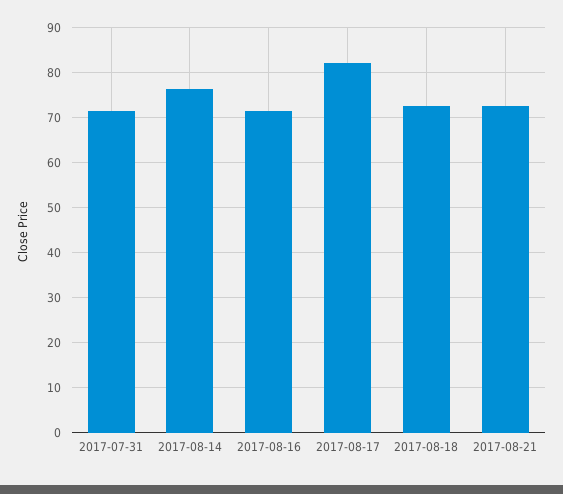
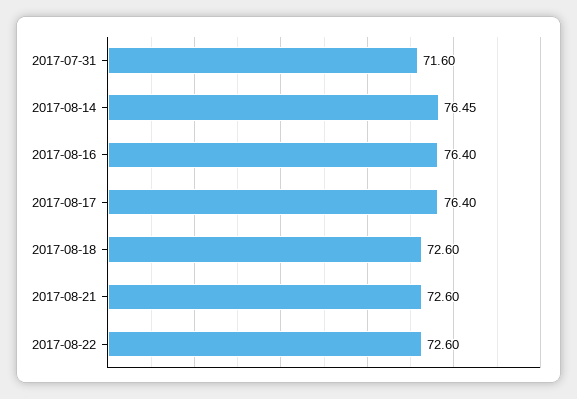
2017-08-16: 72 -> 76.4
2017-08-17: 82 -> 76.4
2017-08-22: none -> 72.6

